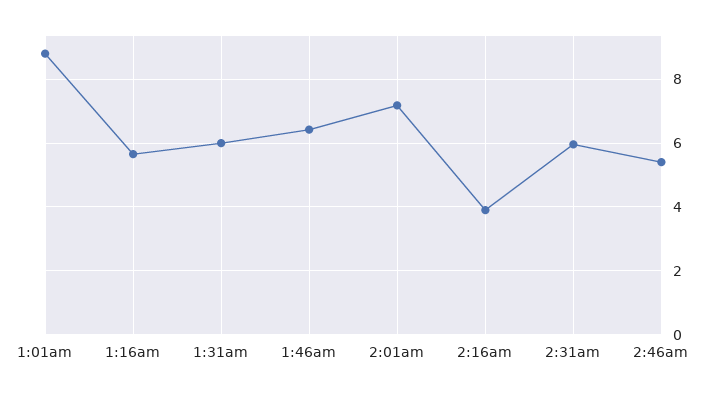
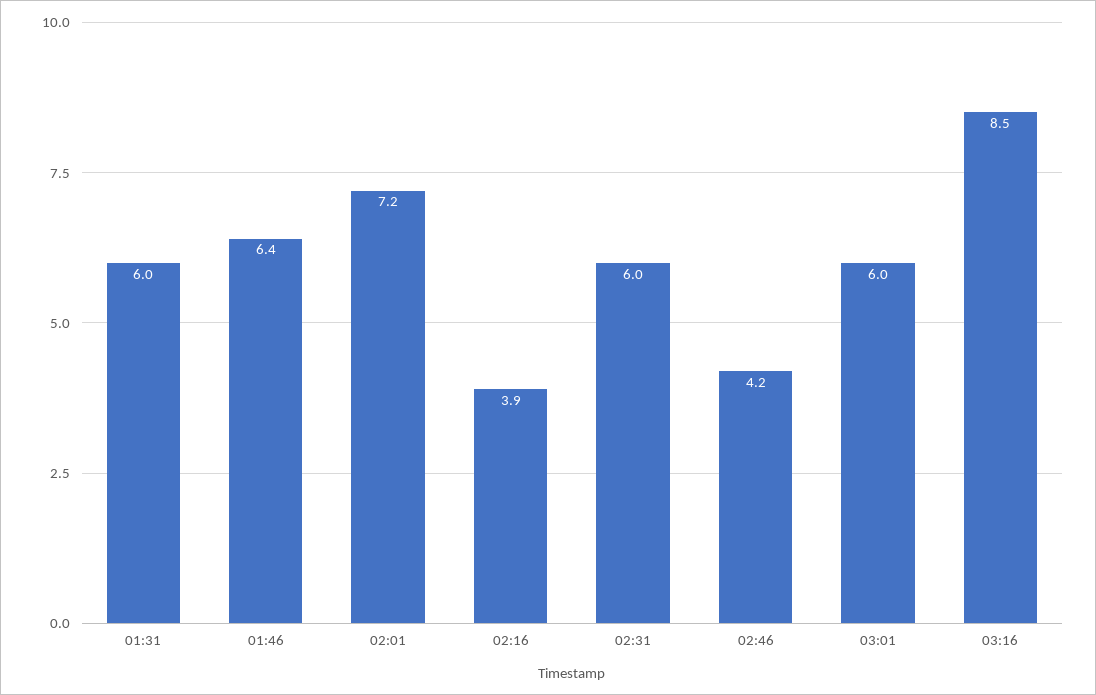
1:01am: 8.8 -> none
1:16am: 5.6 -> none
2:46am: 5.4 -> 4.2
03:01: none -> 6
03:16: none -> 8.5

